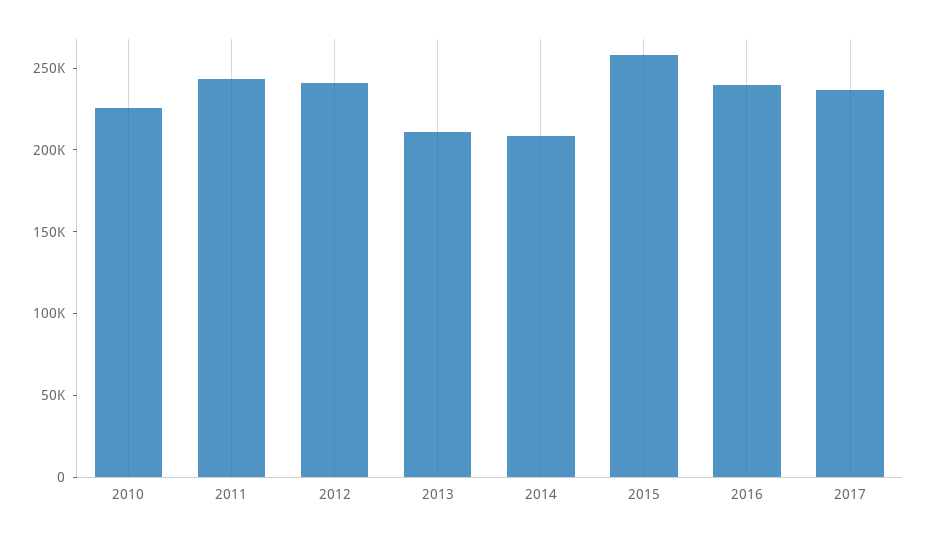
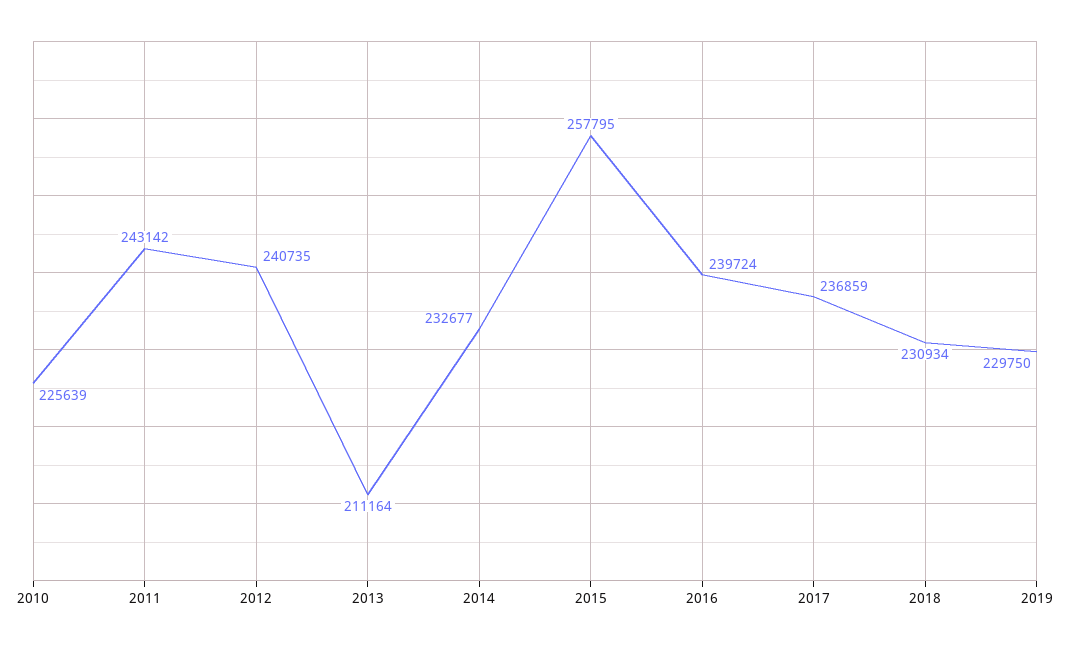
2014: 210000 -> 232677
2018: none -> 230934
2019: none -> 229750

